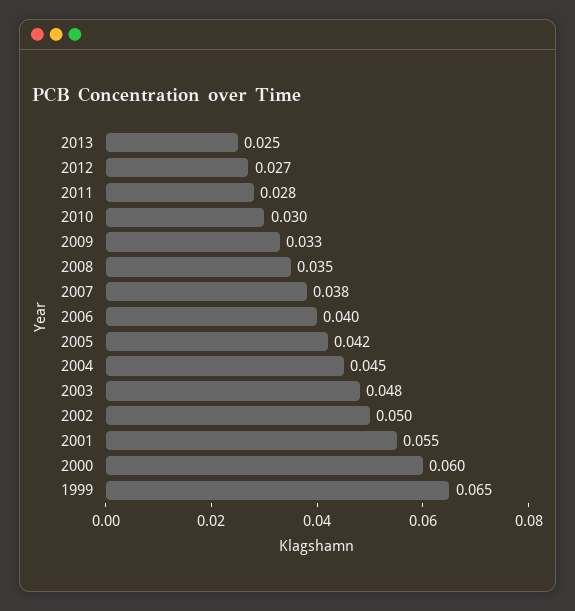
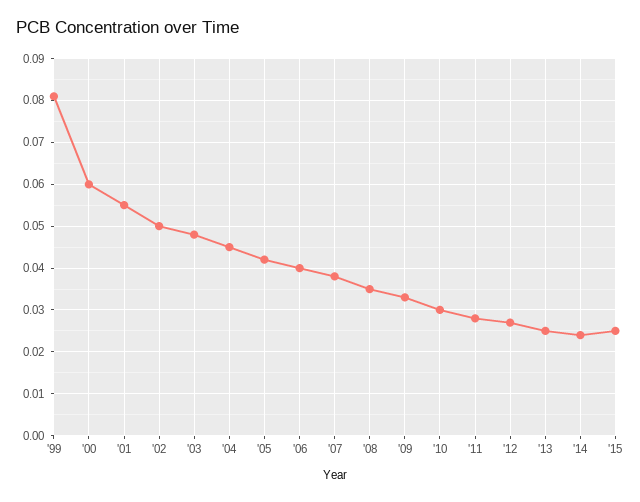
1999: 0.065 -> 0.08
'14: none -> 0.025
'15: none -> 0.025

